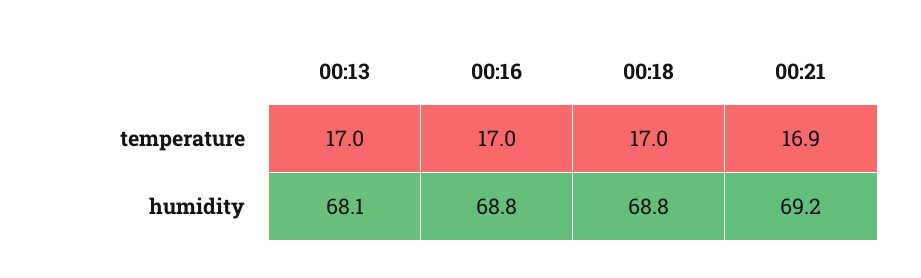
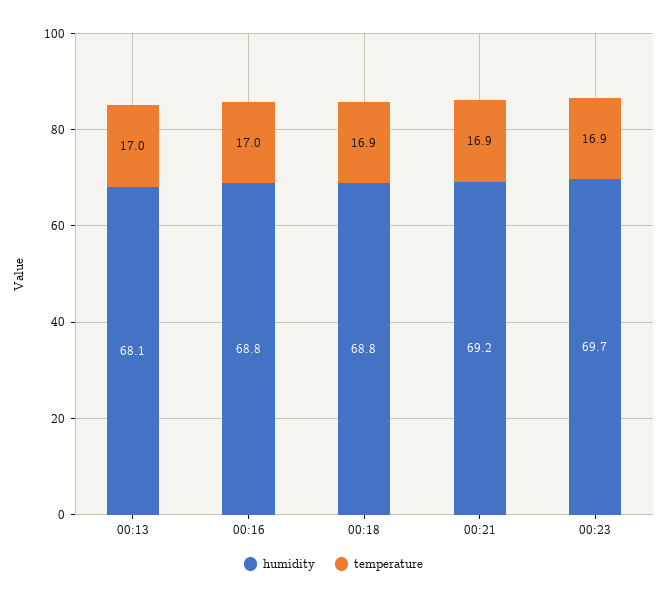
temperature, 00:18: 17 -> 16.9
humidity, 00:23: none -> 69.7
temperature, 00:23: none -> 16.9

